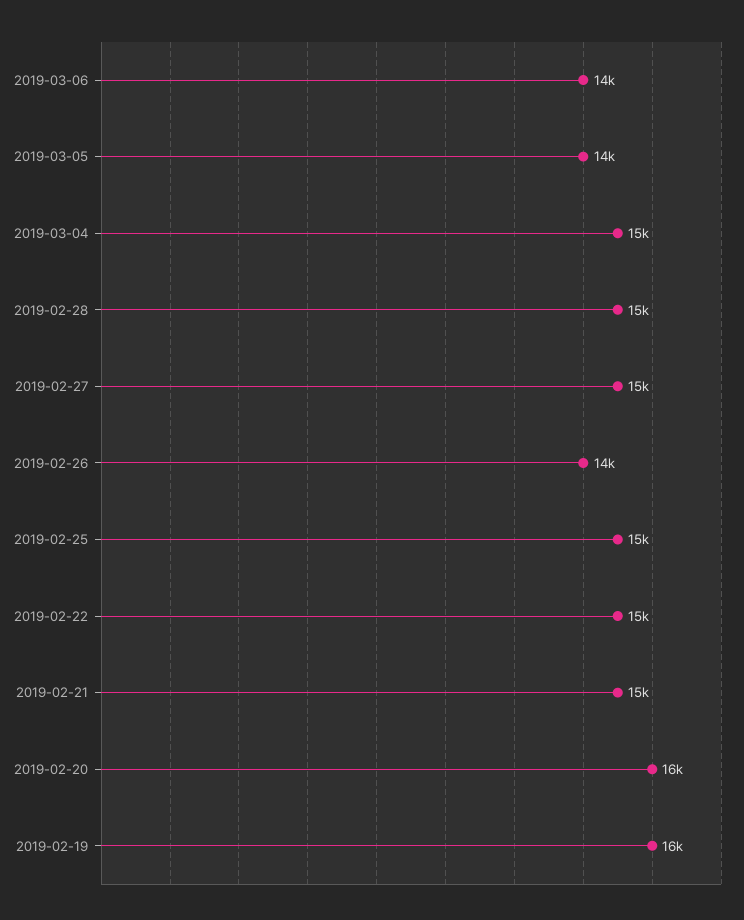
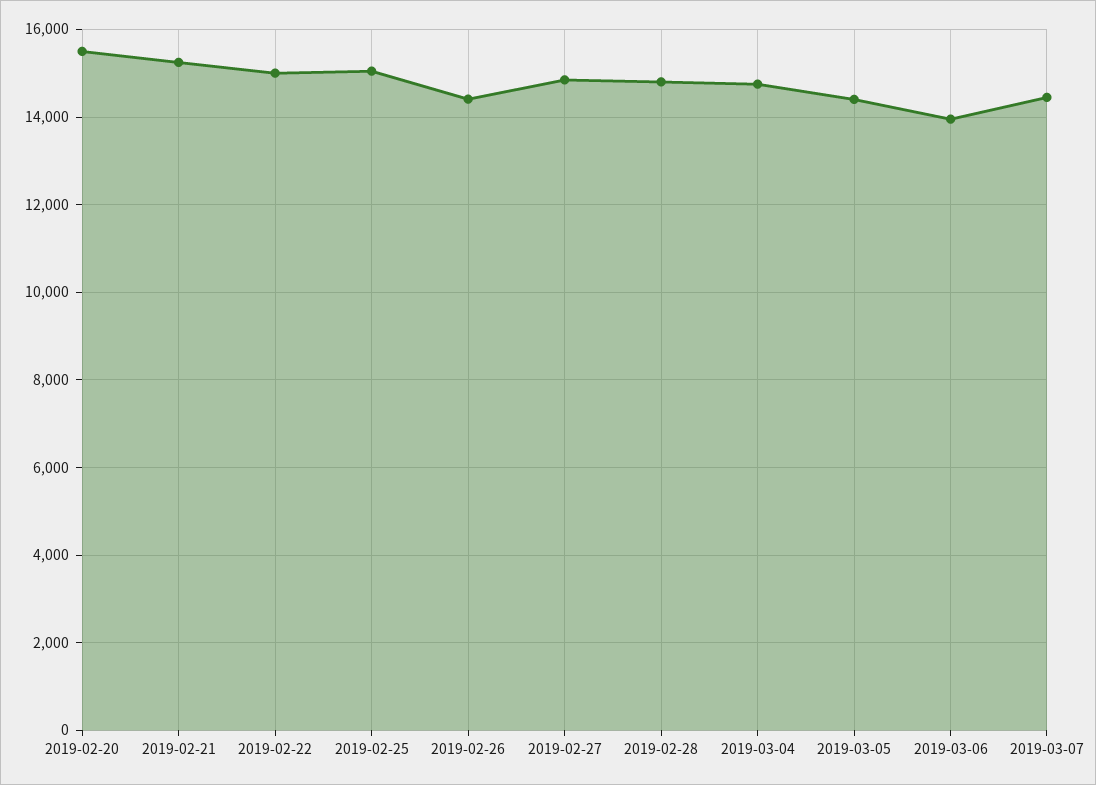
2019-02-19: 16000 -> none
2019-03-07: none -> 14400

